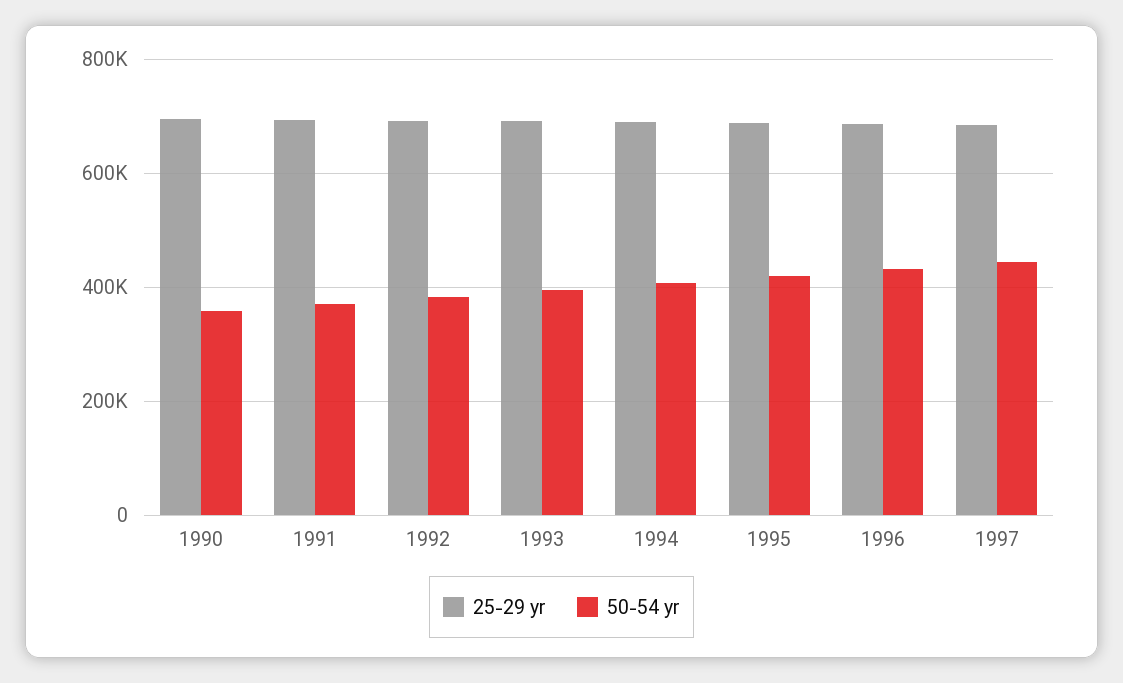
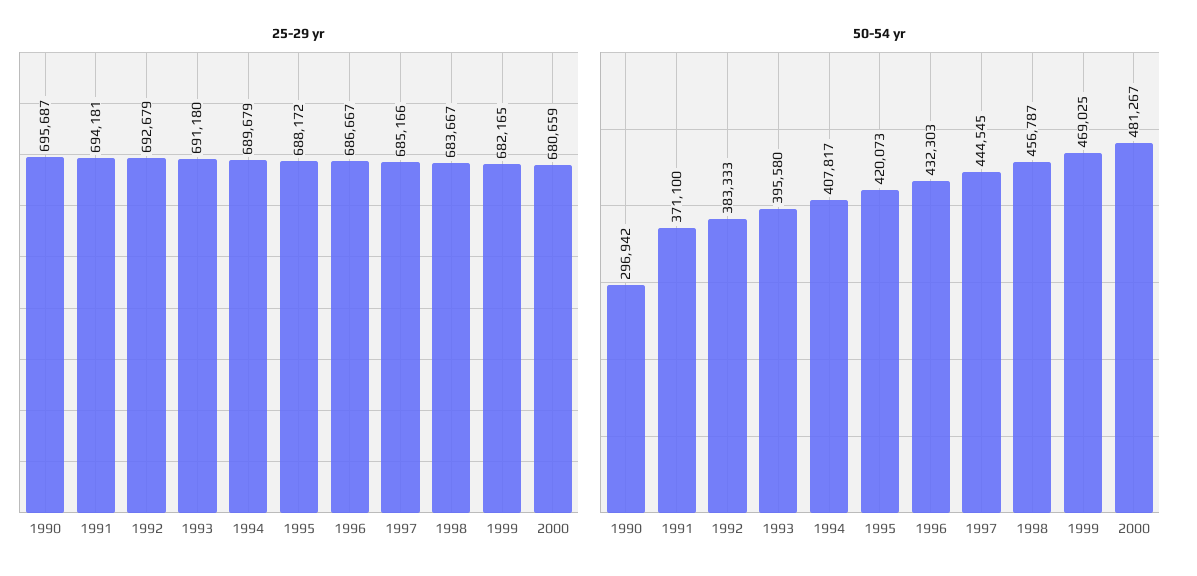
50-54 yr, 1990: 360000 -> 296942
25-29 yr, 1998: none -> 683667
25-29 yr, 1999: none -> 682165
25-29 yr, 2000: none -> 680659
50-54 yr, 1998: none -> 456787
50-54 yr, 1999: none -> 469025
50-54 yr, 2000: none -> 481267

